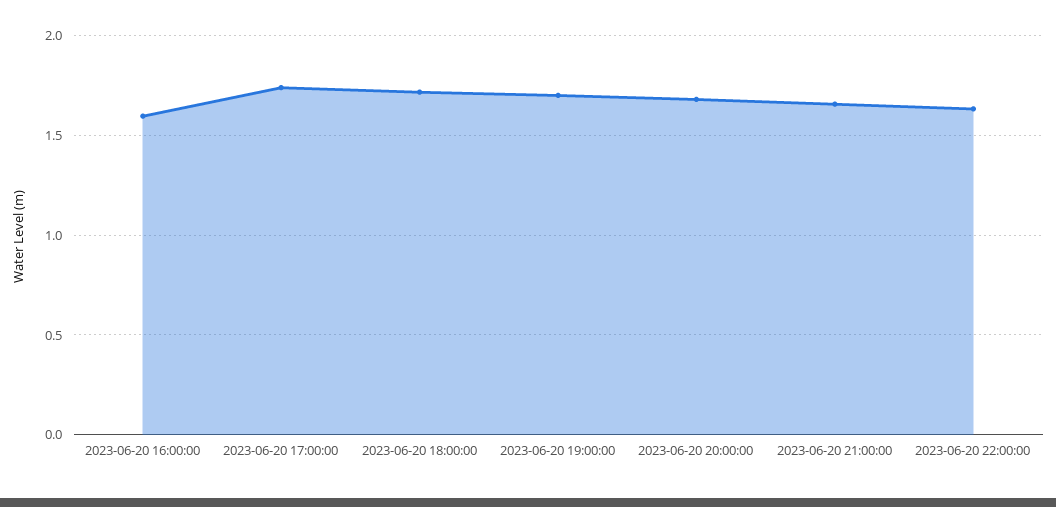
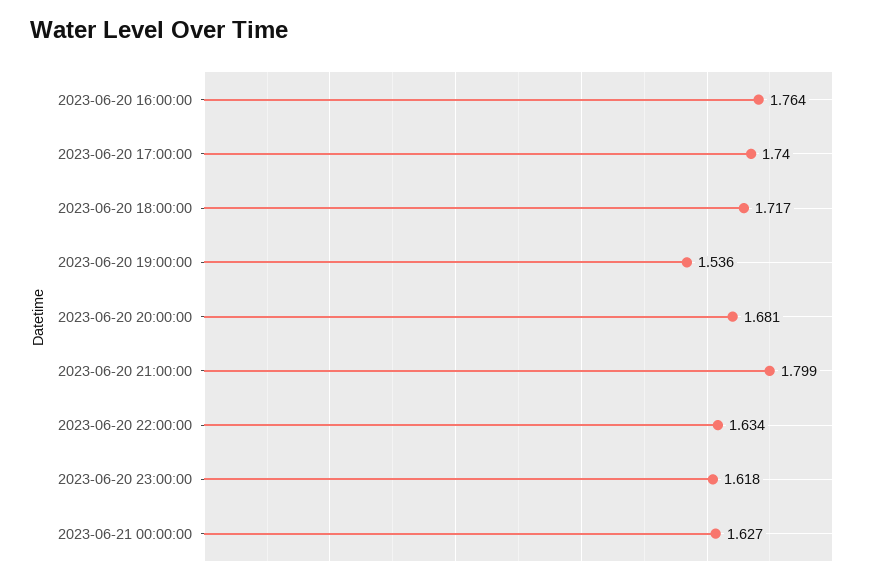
2023-06-20 16:00:00: 1.6 -> 1.764
2023-06-20 19:00:00: 1.7 -> 1.536
2023-06-20 21:00:00: 1.65 -> 1.799
2023-06-20 23:00:00: none -> 1.618
2023-06-21 00:00:00: none -> 1.627

